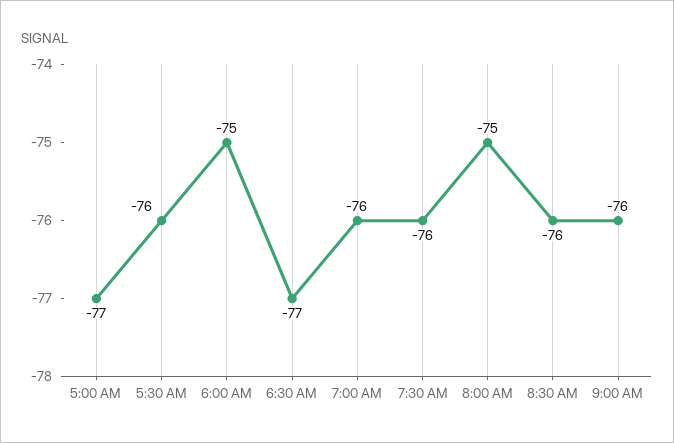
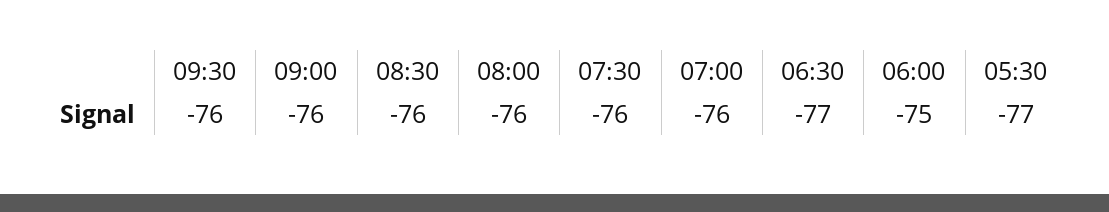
5:00 AM: -77 -> none
5:30 AM: -76 -> -77
8:00 AM: -75 -> -76
09:30: none -> -76

